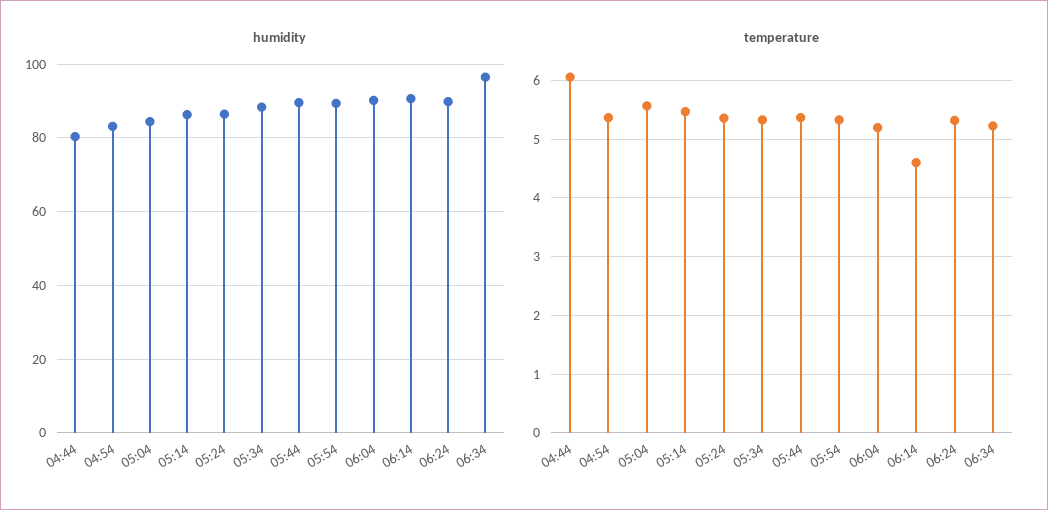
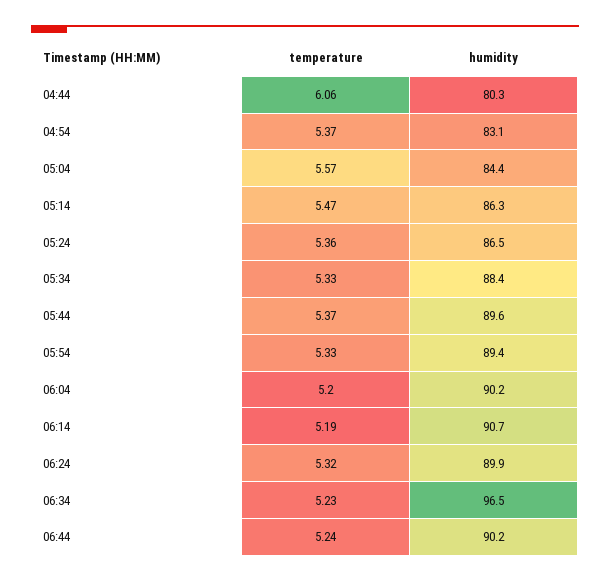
temperature, 06:14: 4.6 -> 5.19
temperature, 06:44: none -> 5.24
humidity, 06:44: none -> 90.2

